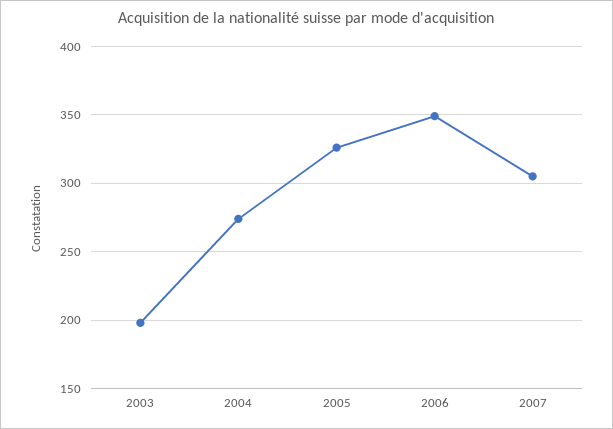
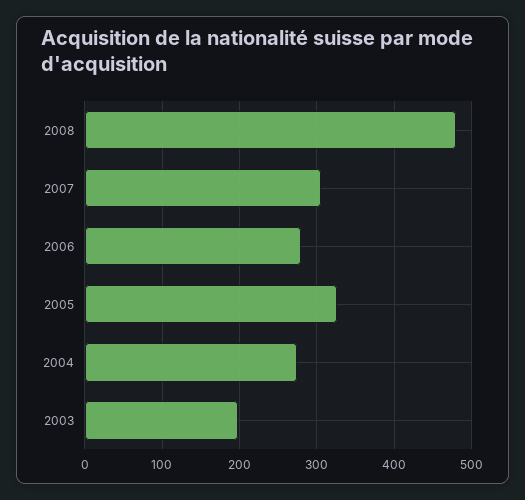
2006: 350 -> 280
2008: none -> 480

